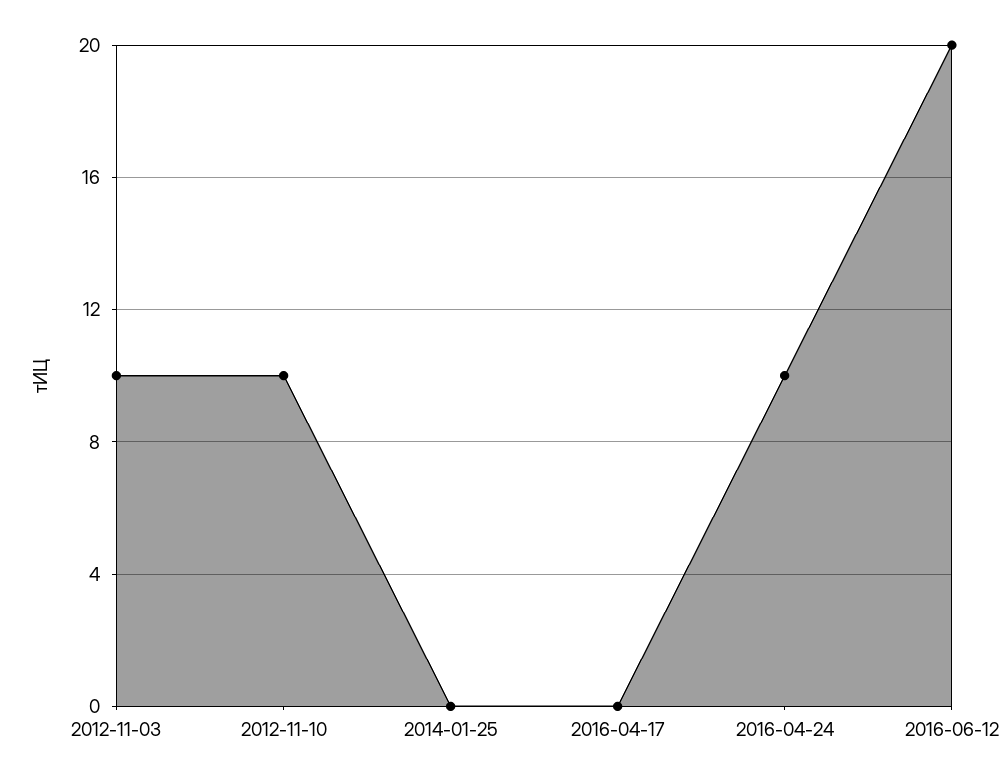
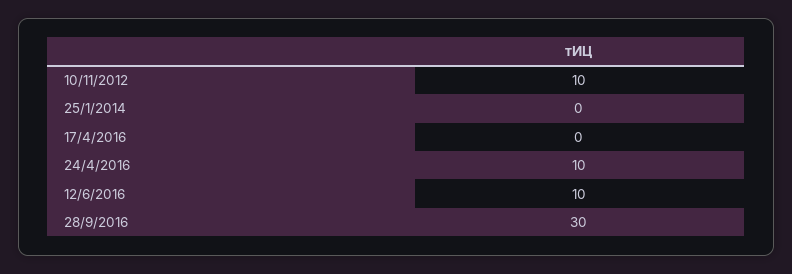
2012-11-03: 10 -> none
2016-06-12: 20 -> 10
28/9/2016: none -> 30

